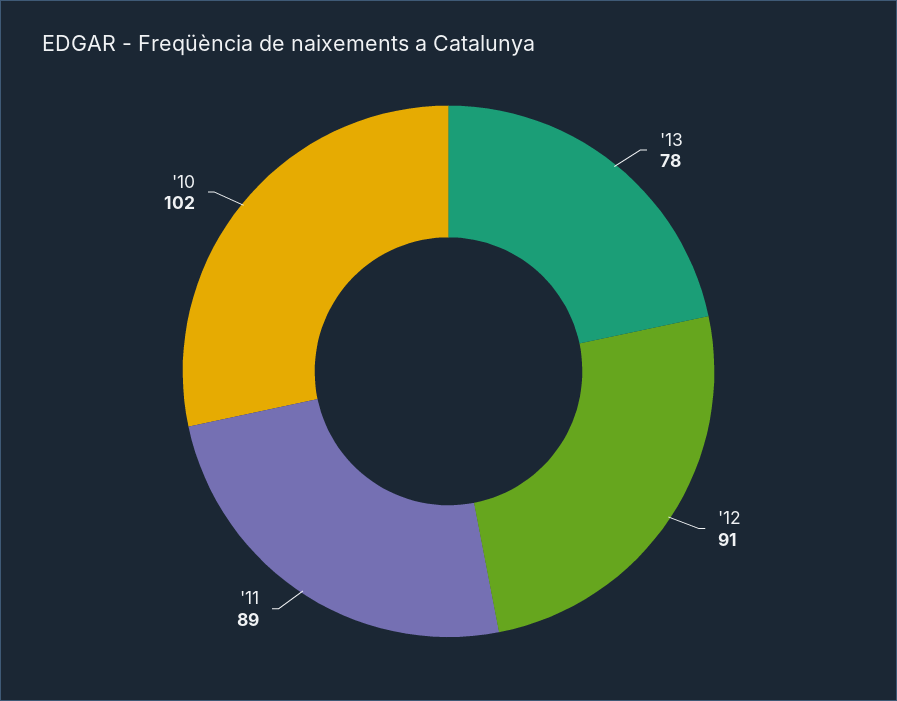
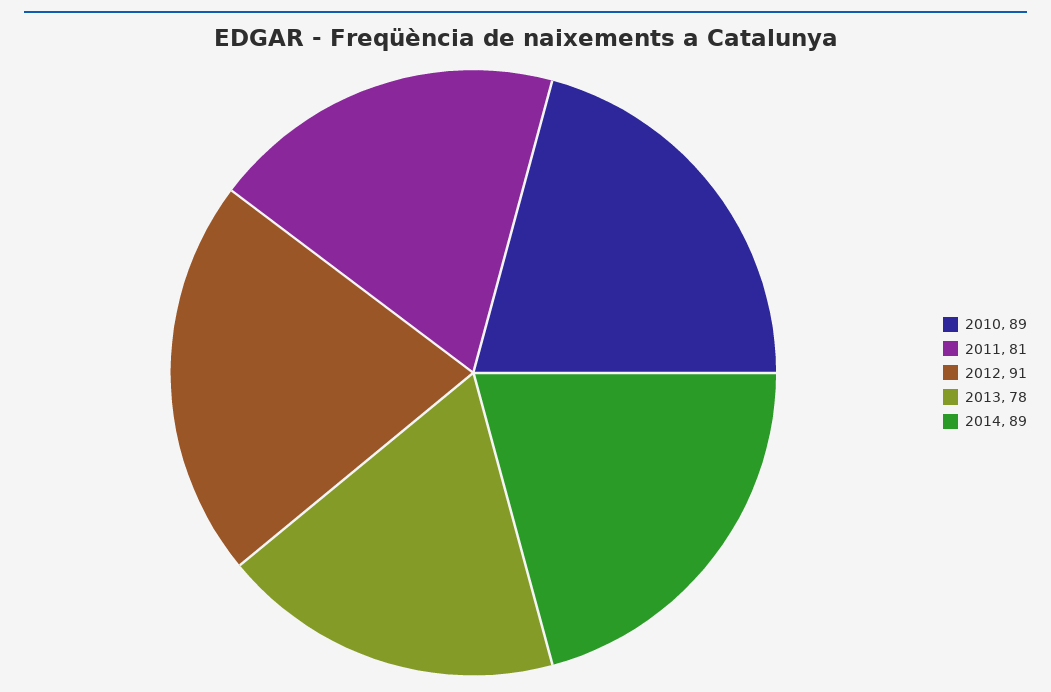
'11: 89 -> 81
'10: 102 -> 89
2014: none -> 89

